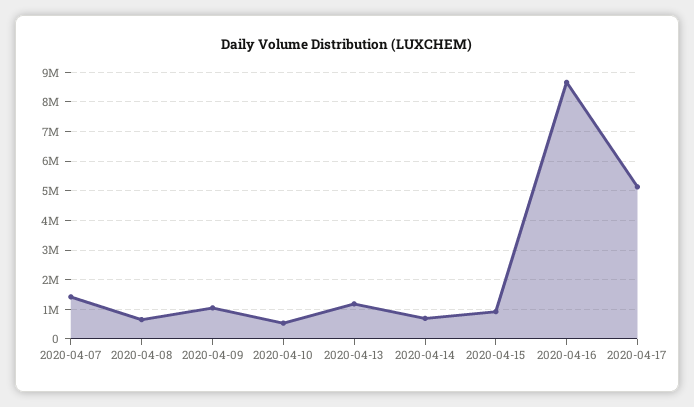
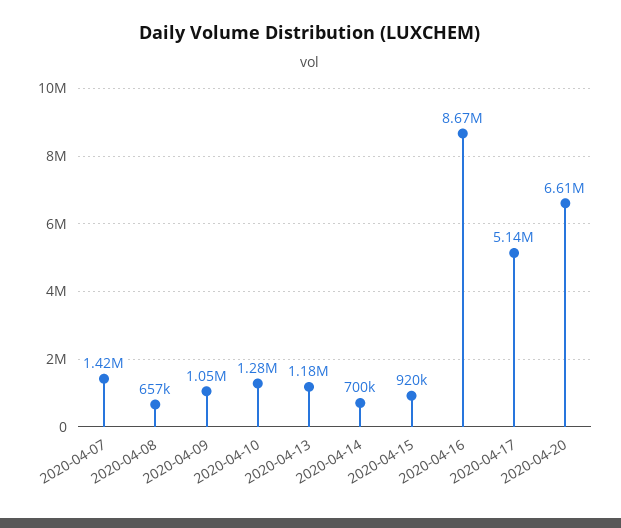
2020-04-10: 500000 -> 1280000
2020-04-20: none -> 6610000

